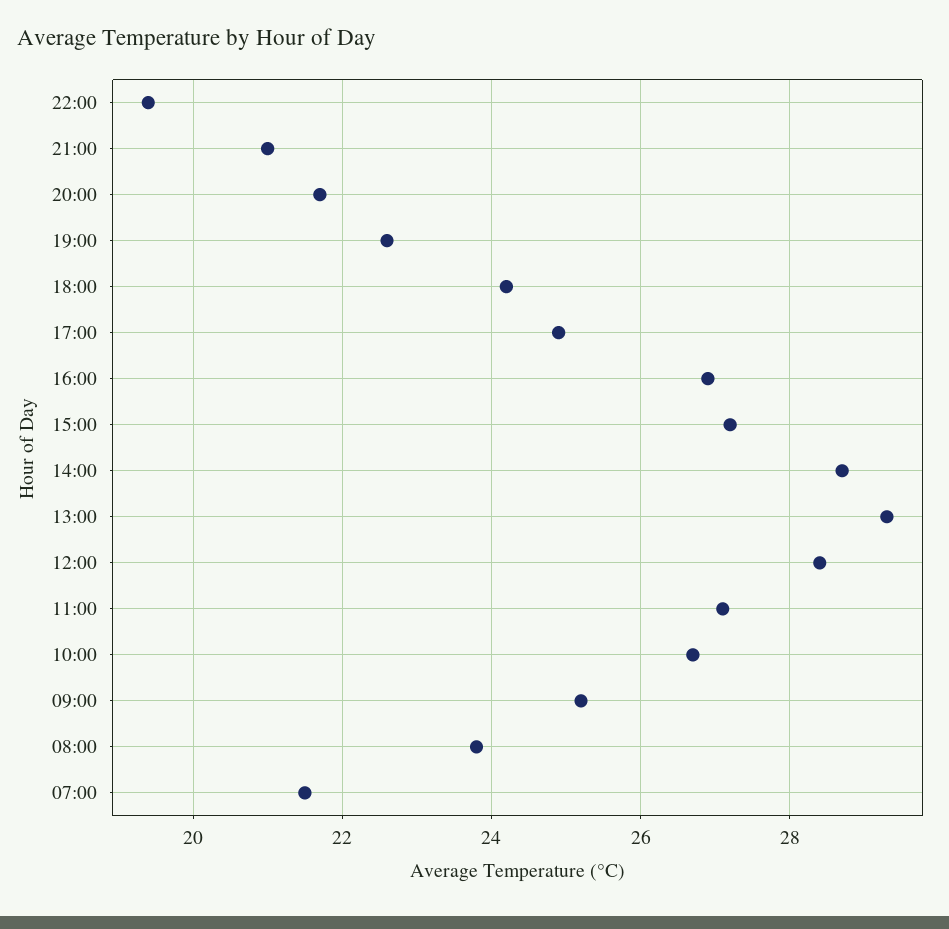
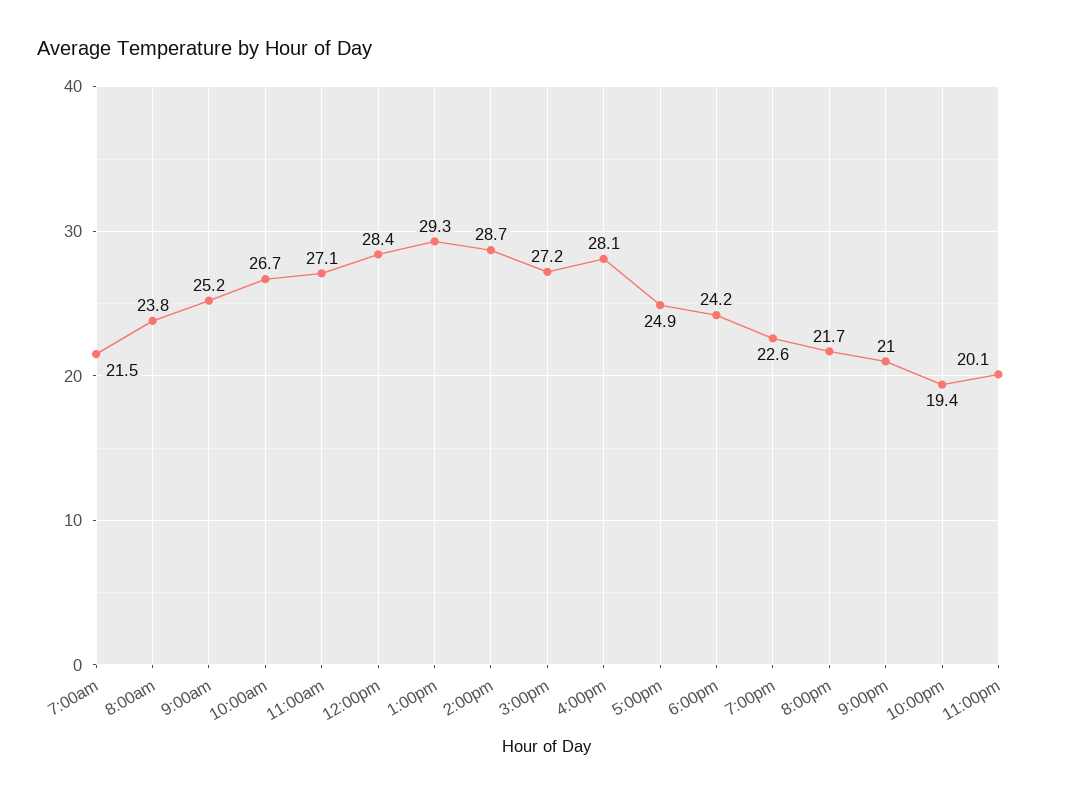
16:00: 27 -> 28.1
11:00pm: none -> 20.1

